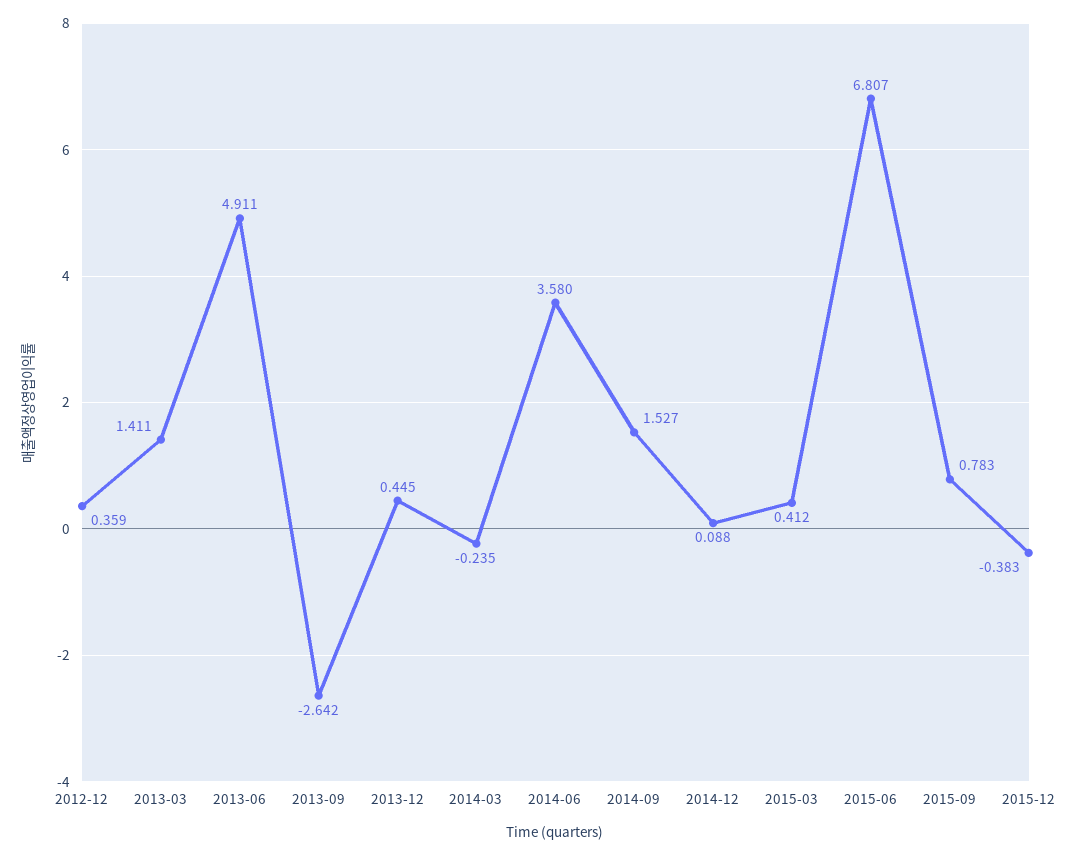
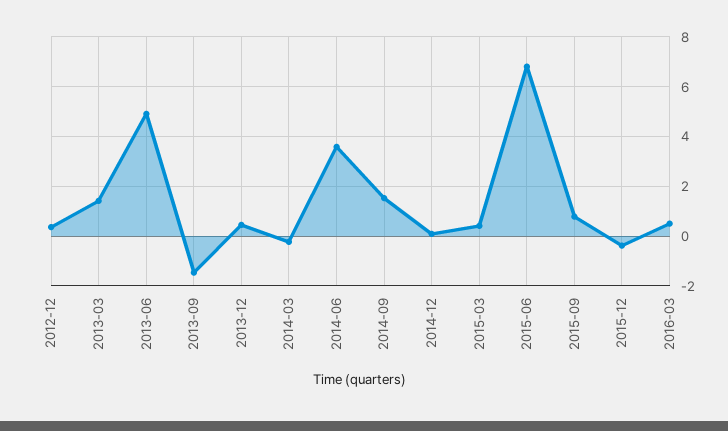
2013-09: -2.642 -> -1.5
2016-03: none -> 0.5

